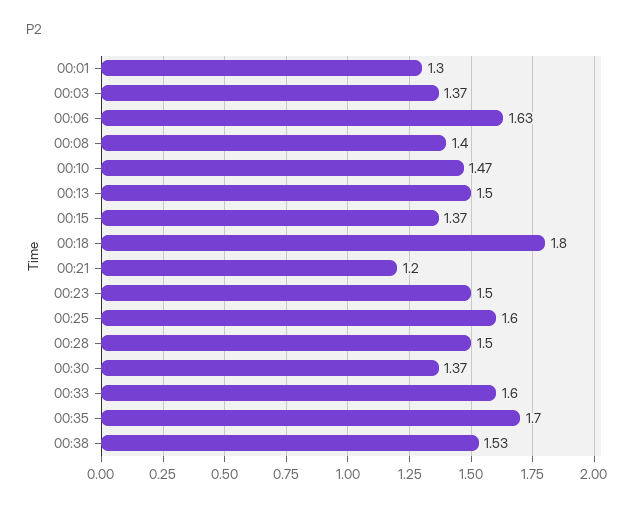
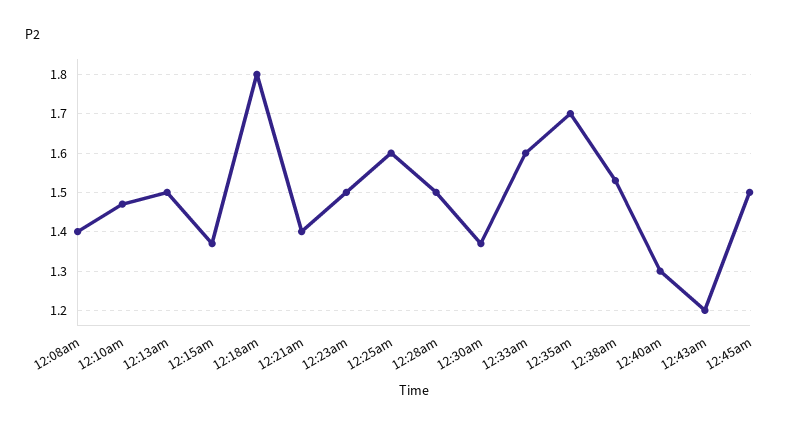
00:01: 1.3 -> none
00:03: 1.37 -> none
00:06: 1.63 -> none
00:21: 1.2 -> 1.4
12:40am: none -> 1.3
12:43am: none -> 1.2
12:45am: none -> 1.5

